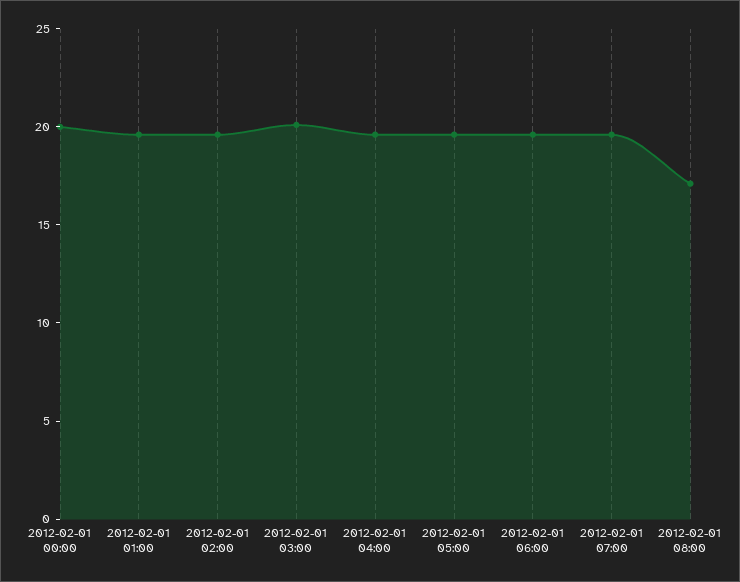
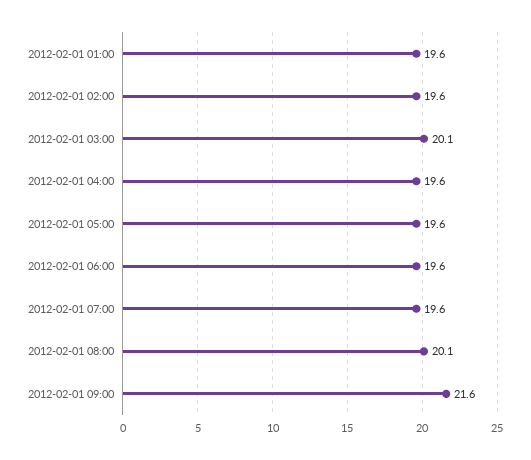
2012-02-01 00:00: 20 -> none
2012-02-01 08:00: 17 -> 20.1
2012-02-01 09:00: none -> 21.6

